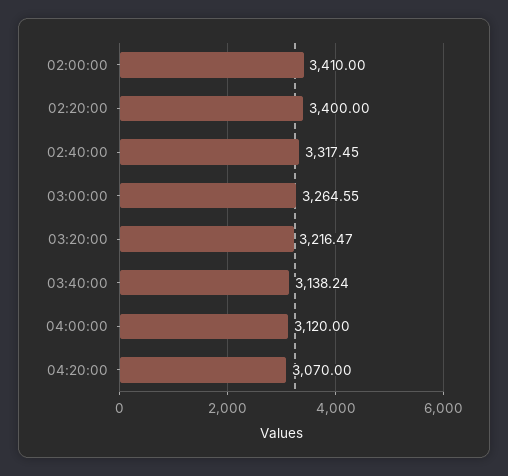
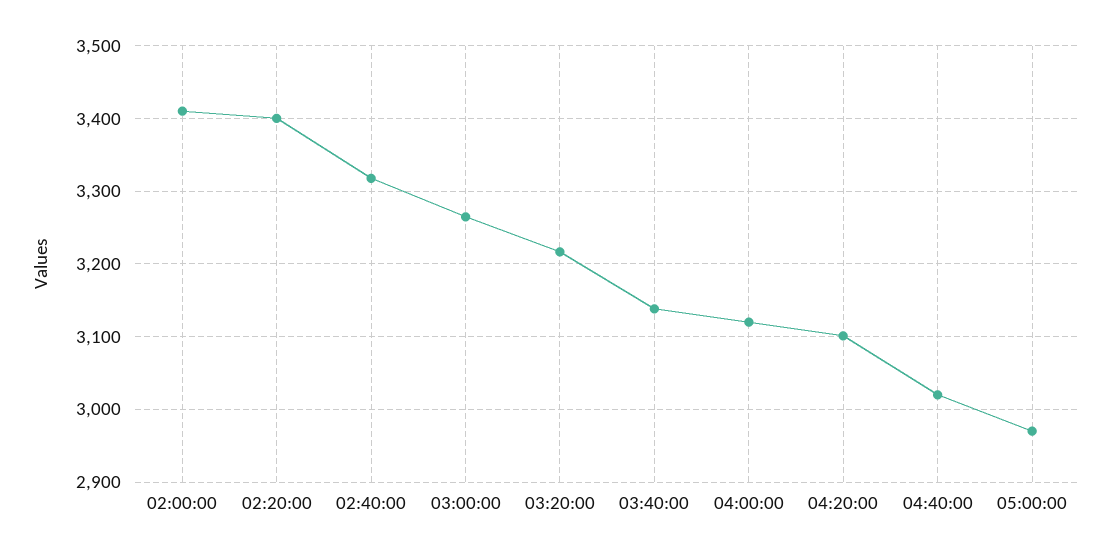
04:20:00: 3070 -> 3100
04:40:00: none -> 3020
05:00:00: none -> 2970

